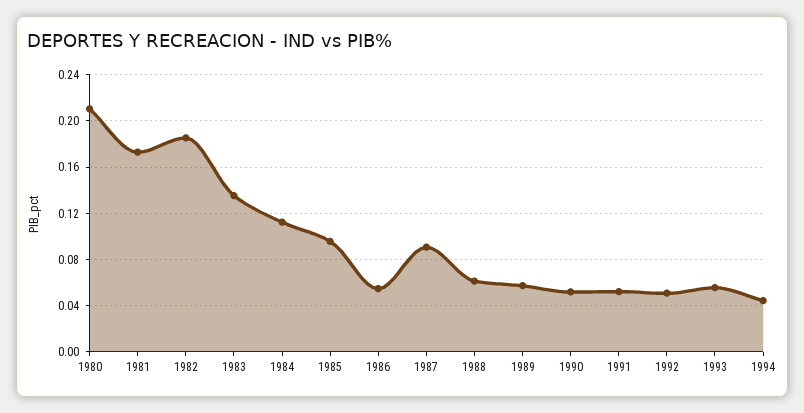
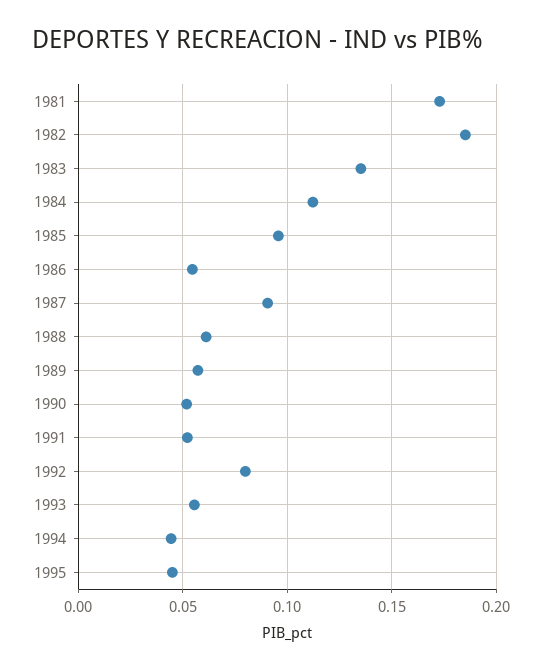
1980: 0.21 -> none
1992: 0.05 -> 0.08
1995: none -> 0.045

